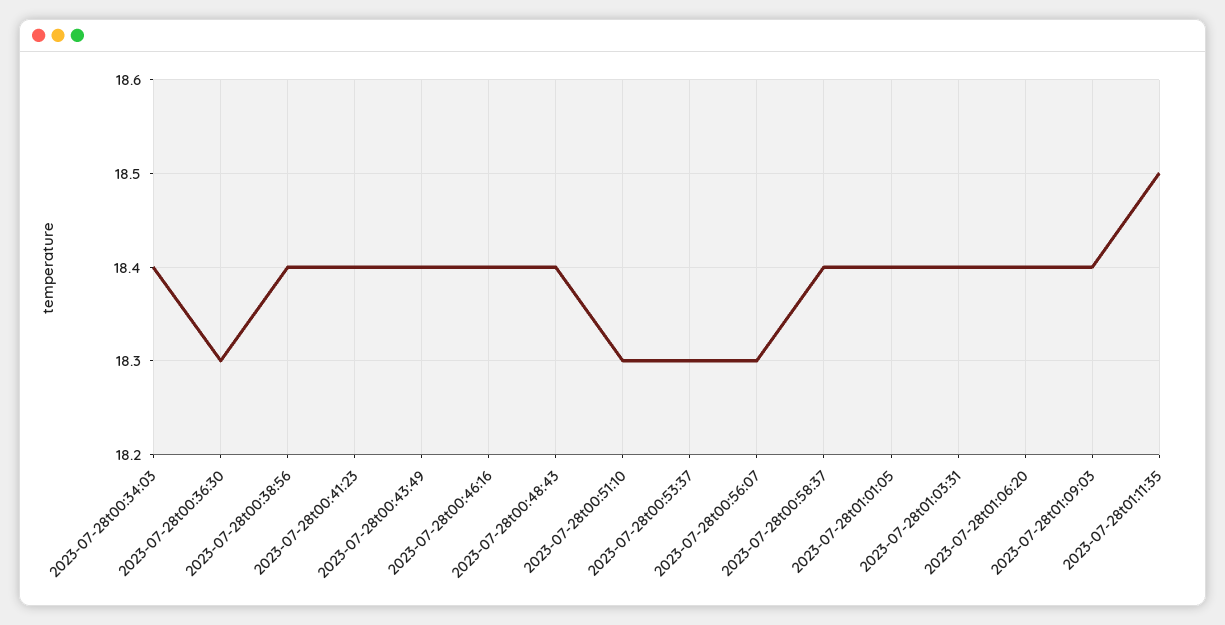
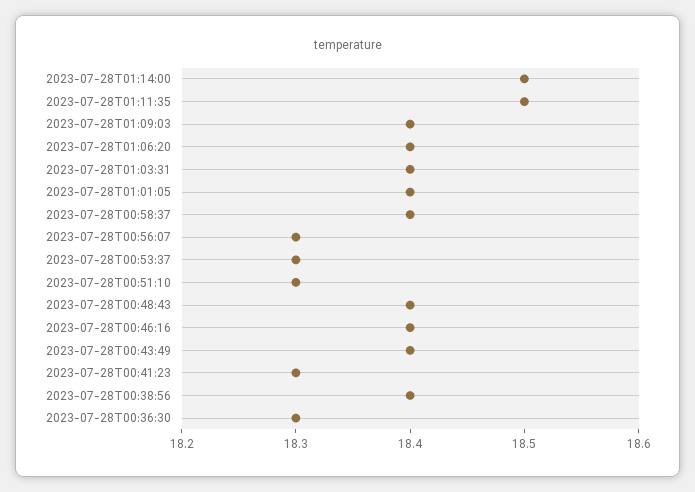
2023-07-28t00:34:03: 18.4 -> none
2023-07-28t00:41:23: 18.4 -> 18.3
2023-07-28T01:14:00: none -> 18.5

